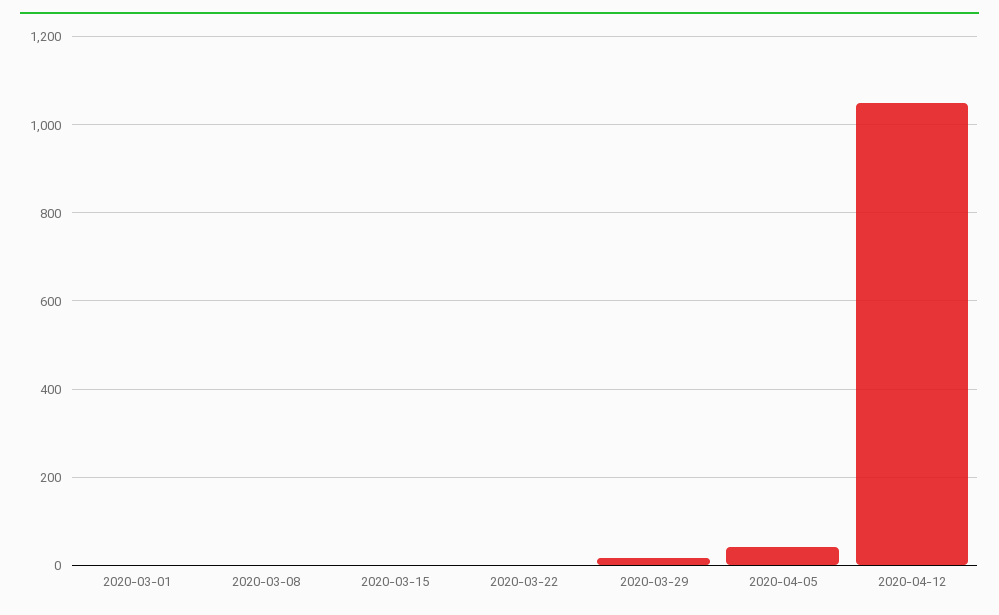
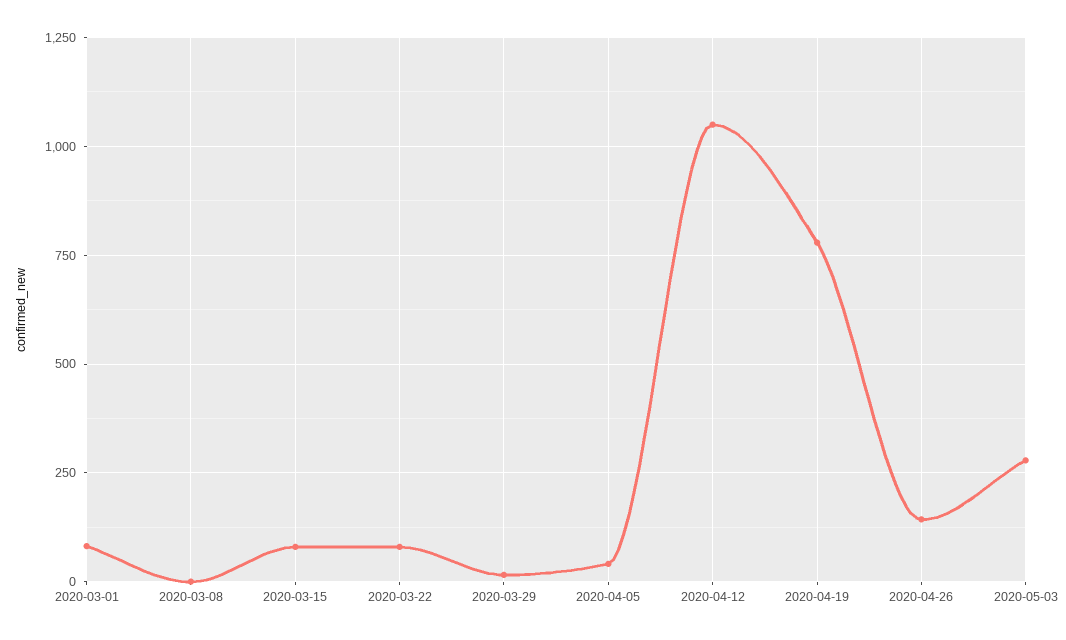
2020-03-01: 0 -> 75
2020-03-15: 0 -> 75
2020-03-22: 0 -> 75
2020-04-19: none -> 775
2020-04-26: none -> 150
2020-05-03: none -> 275

